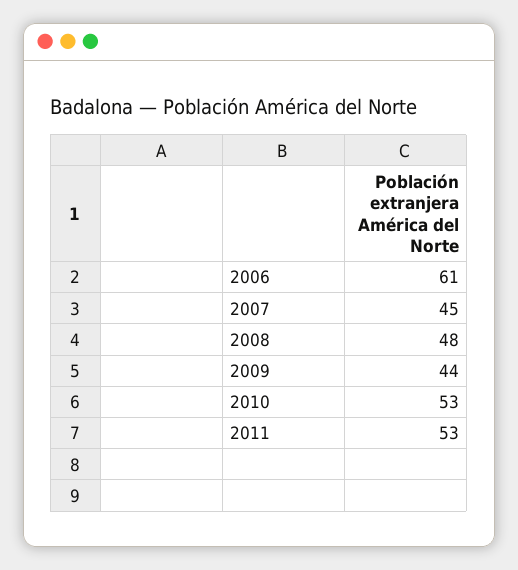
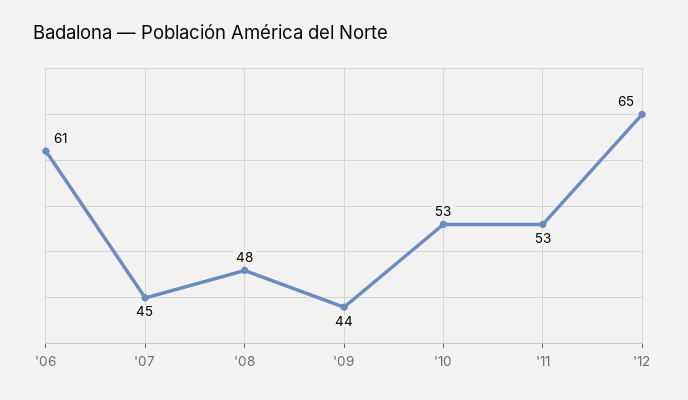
'12: none -> 65

